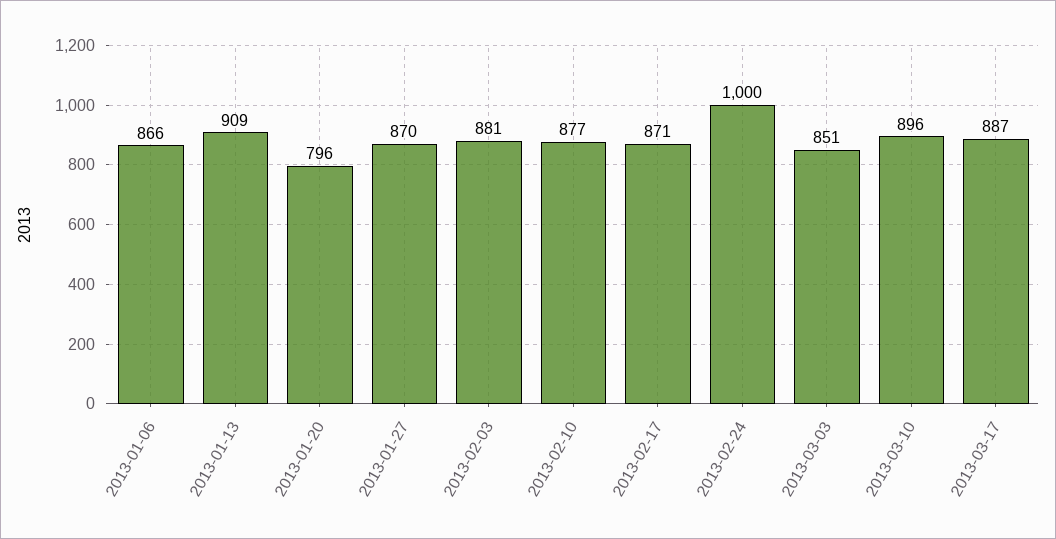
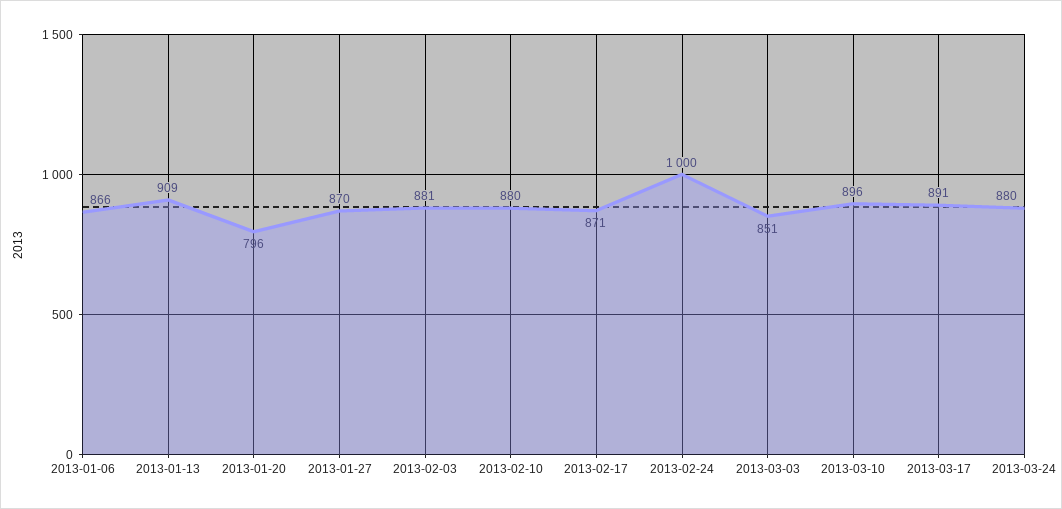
2013-02-10: 877 -> 880
2013-03-17: 887 -> 891
2013-03-24: none -> 880

